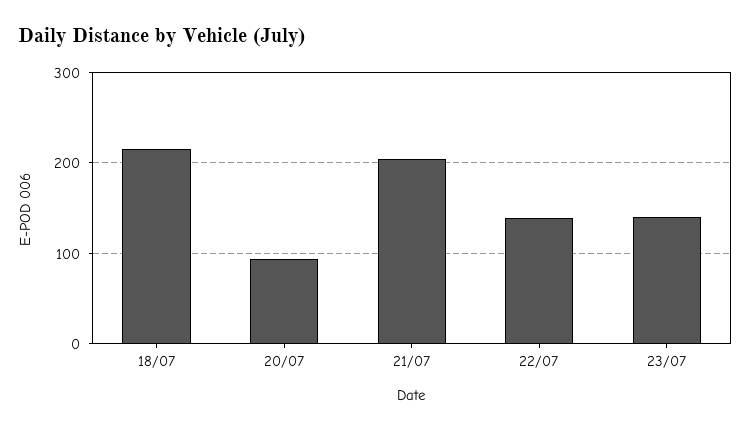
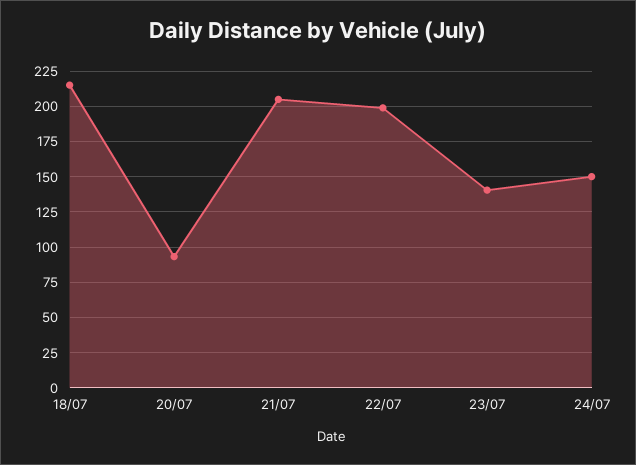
22/07: 140 -> 200
24/07: none -> 150

